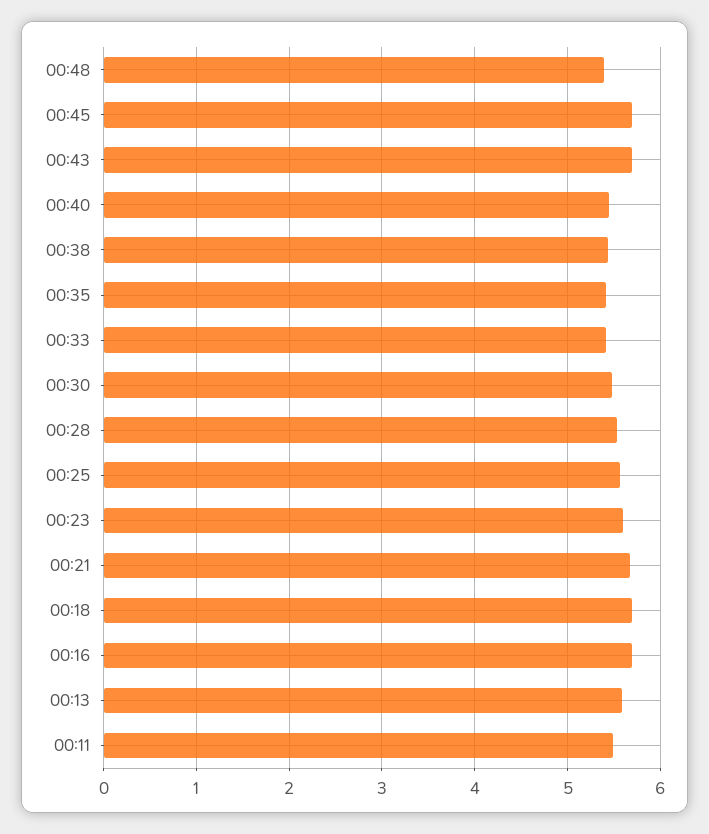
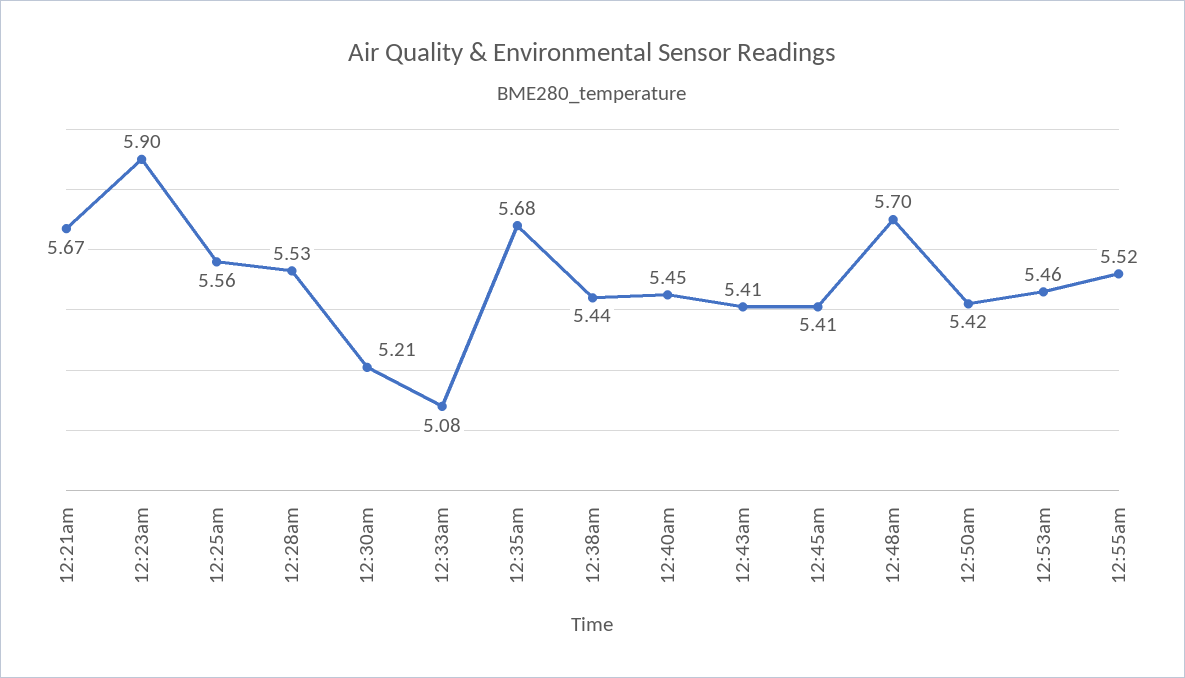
00:48: 5.4 -> 5.7
00:45: 5.7 -> 5.41
00:43: 5.7 -> 5.41
00:35: 5.4 -> 5.68
00:33: 5.4 -> 5.08
00:30: 5.5 -> 5.21
00:23: 5.6 -> 5.9
00:18: 5.7 -> none
00:16: 5.7 -> none
00:13: 5.6 -> none
00:11: 5.5 -> none
12:50am: none -> 5.42
12:53am: none -> 5.46
12:55am: none -> 5.52

